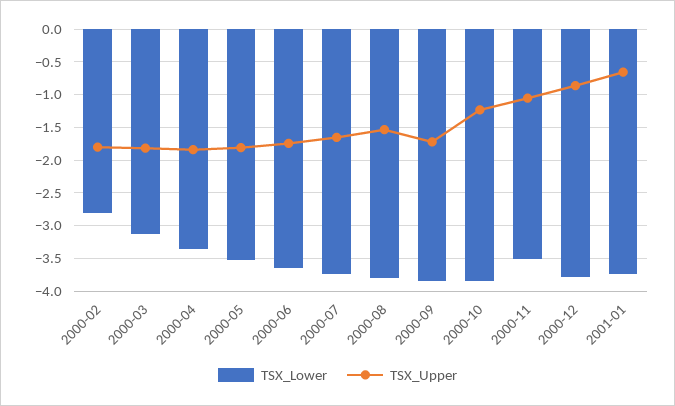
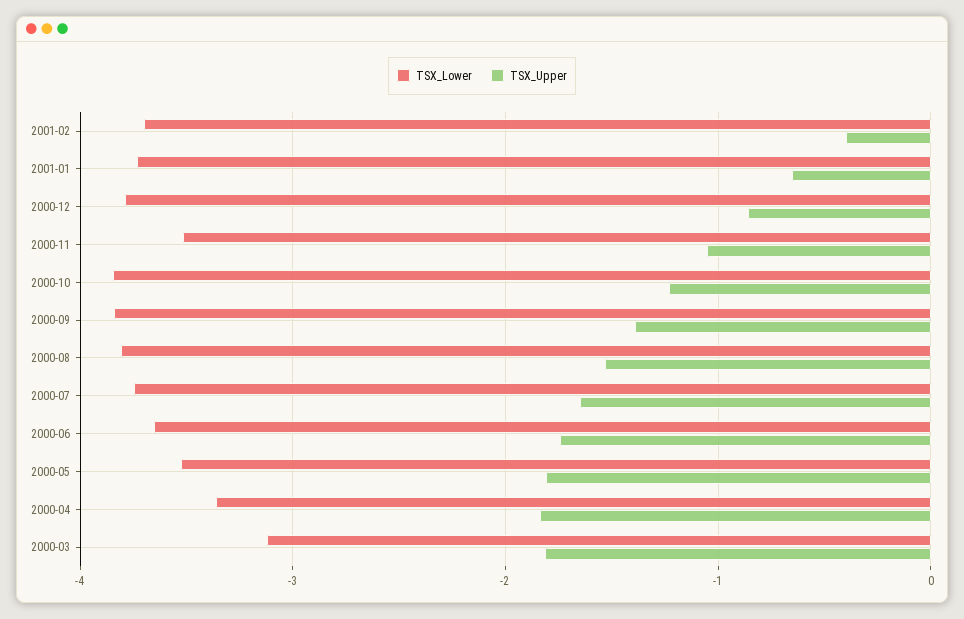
TSX_Lower, 2000-02: -2.8 -> none
TSX_Upper, 2000-02: -1.8 -> none
TSX_Upper, 2000-09: -1.7 -> -1.4
TSX_Lower, 2001-02: none -> -3.7
TSX_Upper, 2001-02: none -> -0.4

